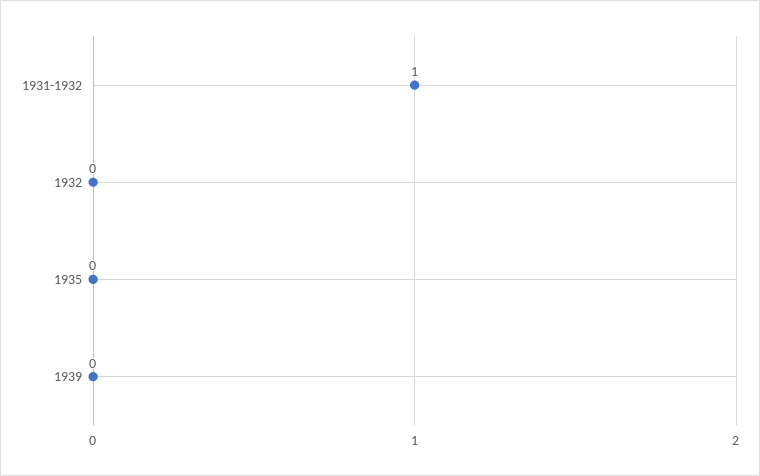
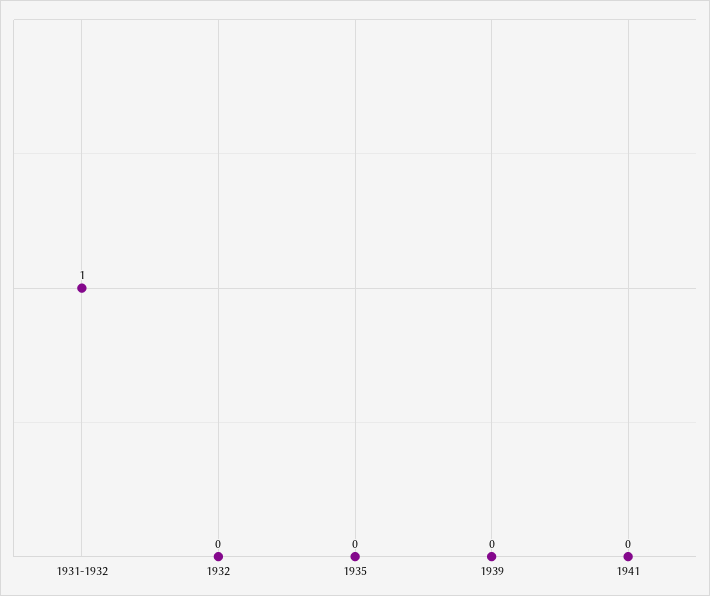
1941: none -> 0

